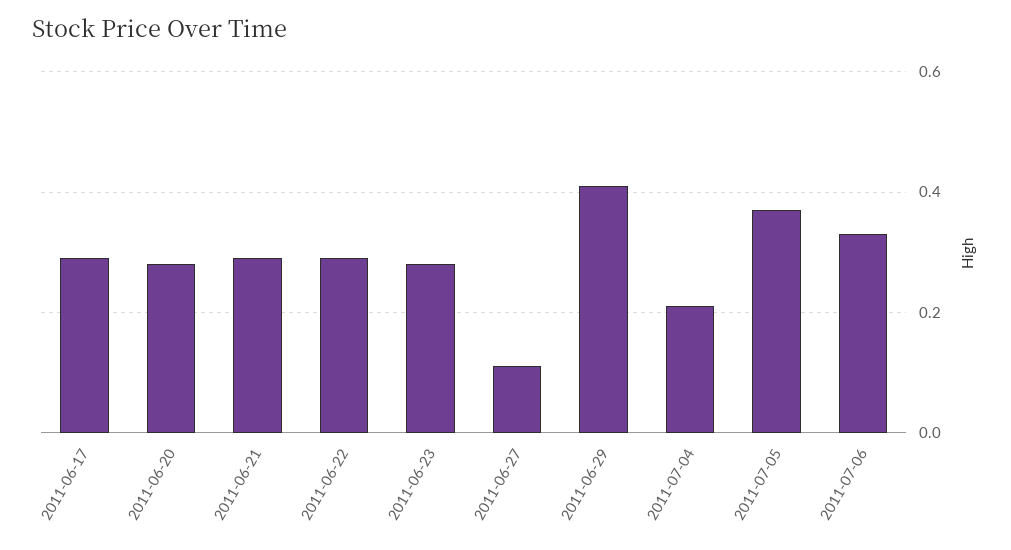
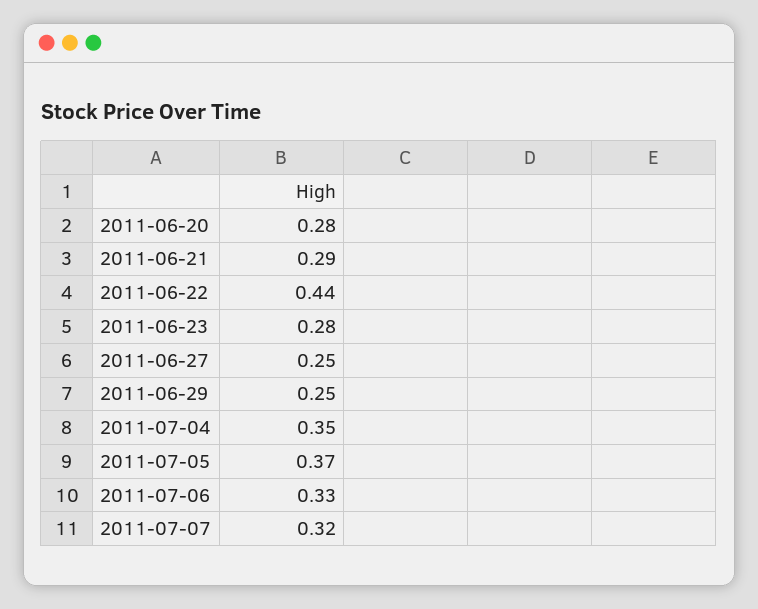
2011-06-17: 0.3 -> none
2011-06-22: 0.3 -> 0.44
2011-06-27: 0.1 -> 0.25
2011-06-29: 0.4 -> 0.25
2011-07-04: 0.2 -> 0.35
2011-07-07: none -> 0.32

